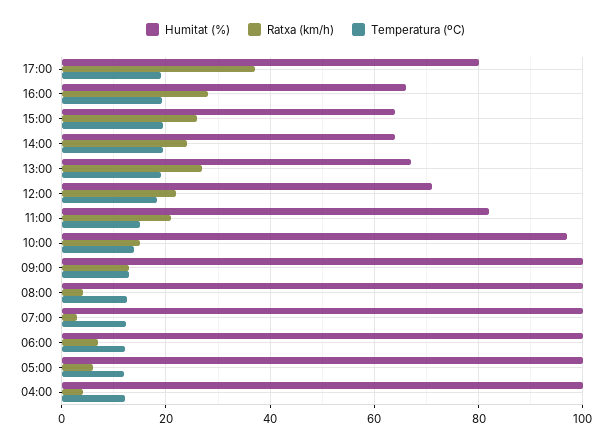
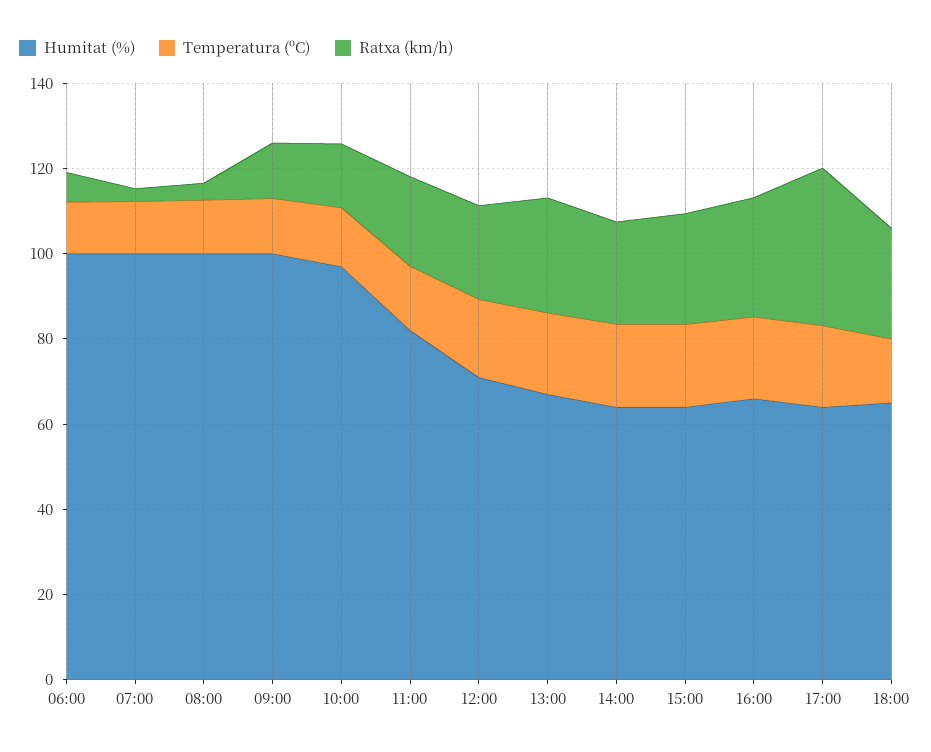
Humitat (%), 17:00: 80 -> 65
Humitat (%), 05:00: 100 -> none
Ratxa (km/h), 05:00: 6 -> none
Temperatura (ºC), 05:00: 12 -> none
Humitat (%), 04:00: 100 -> none
Ratxa (km/h), 04:00: 4 -> none
Temperatura (ºC), 04:00: 12 -> none
Humitat (%), 18:00: none -> 65
Temperatura (ºC), 18:00: none -> 15
Ratxa (km/h), 18:00: none -> 25

